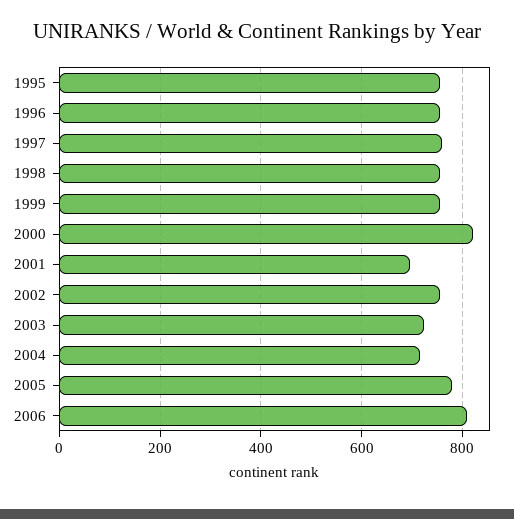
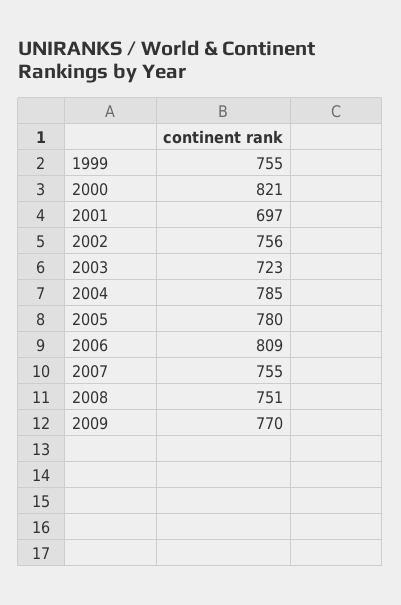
1995: 760 -> none
1996: 760 -> none
1997: 760 -> none
1998: 760 -> none
2004: 720 -> 785
2007: none -> 755
2008: none -> 751
2009: none -> 770

